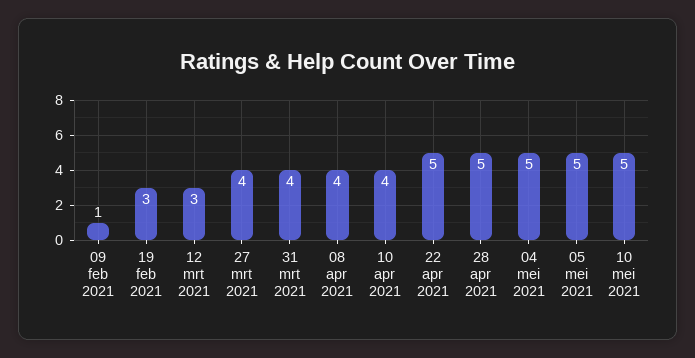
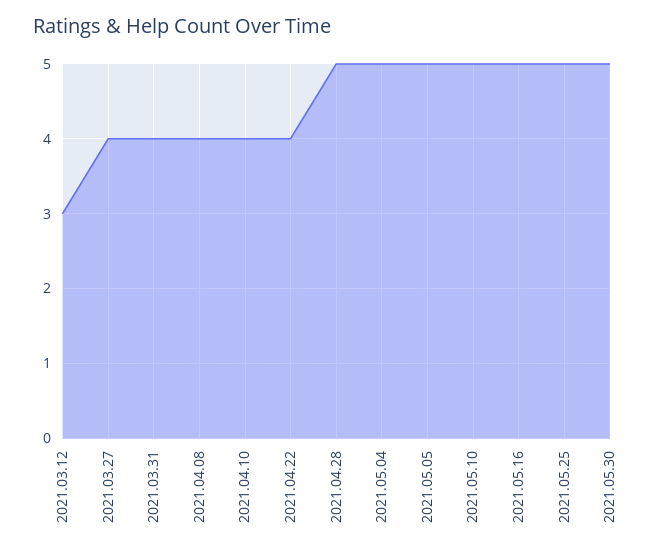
09 feb 2021: 1 -> none
19 feb 2021: 3 -> none
22 apr 2021: 5 -> 4
2021.05.16: none -> 5
2021.05.25: none -> 5
2021.05.30: none -> 5

